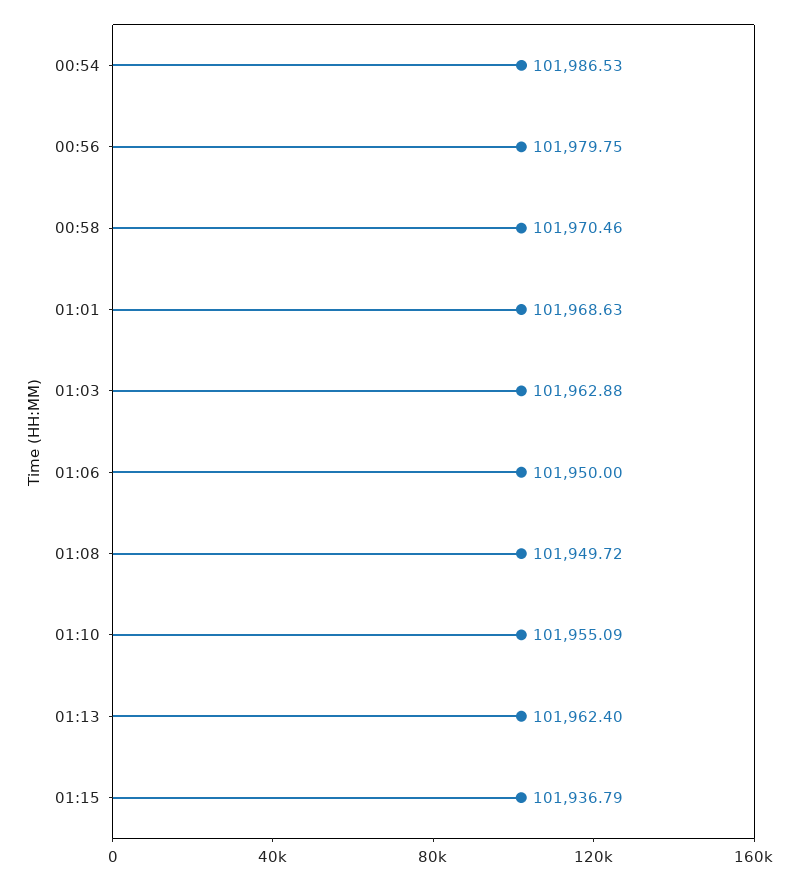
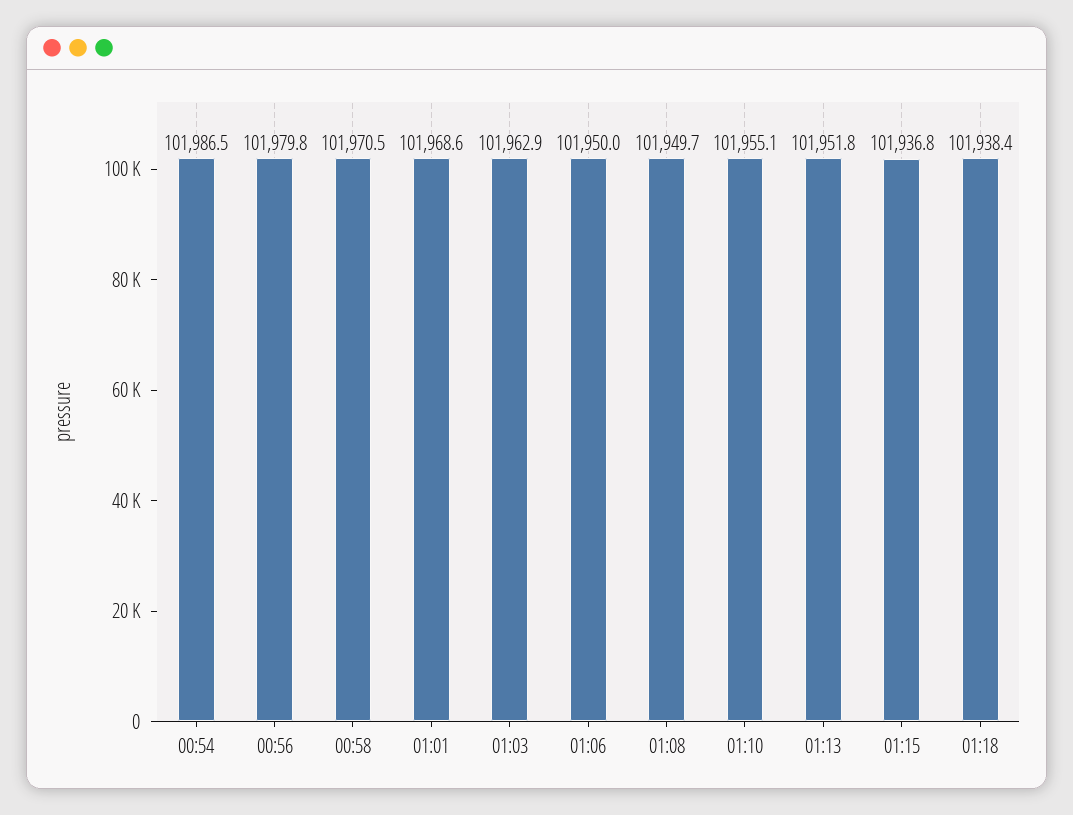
01:13: 101962.4 -> 101951.8
01:18: none -> 101938.4

